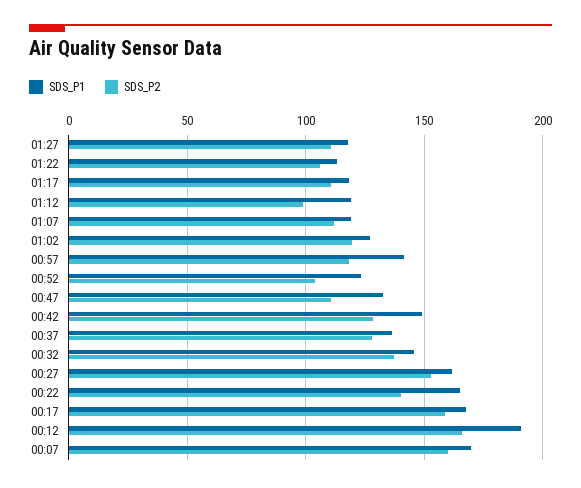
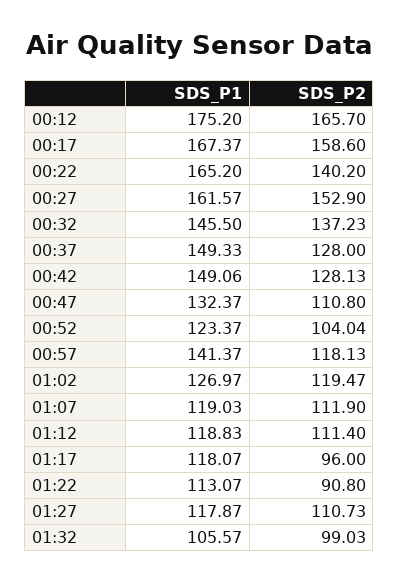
SDS_P2, 01:22: 105 -> 90.8
SDS_P2, 01:17: 110 -> 96
SDS_P2, 01:12: 100 -> 111.4
SDS_P1, 00:37: 135 -> 149.33
SDS_P1, 00:12: 190 -> 175.2
SDS_P1, 00:07: 170 -> none
SDS_P2, 00:07: 160 -> none
SDS_P1, 01:32: none -> 105.57
SDS_P2, 01:32: none -> 99.03

